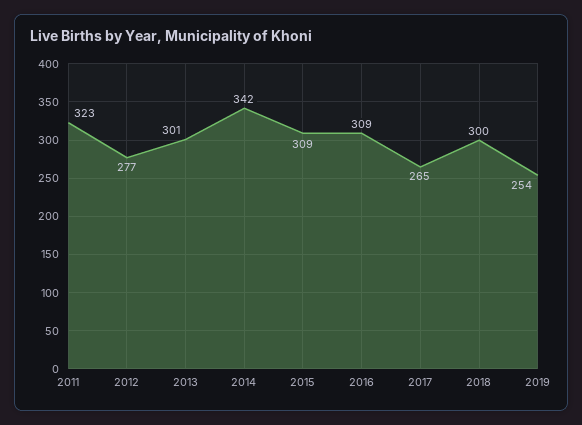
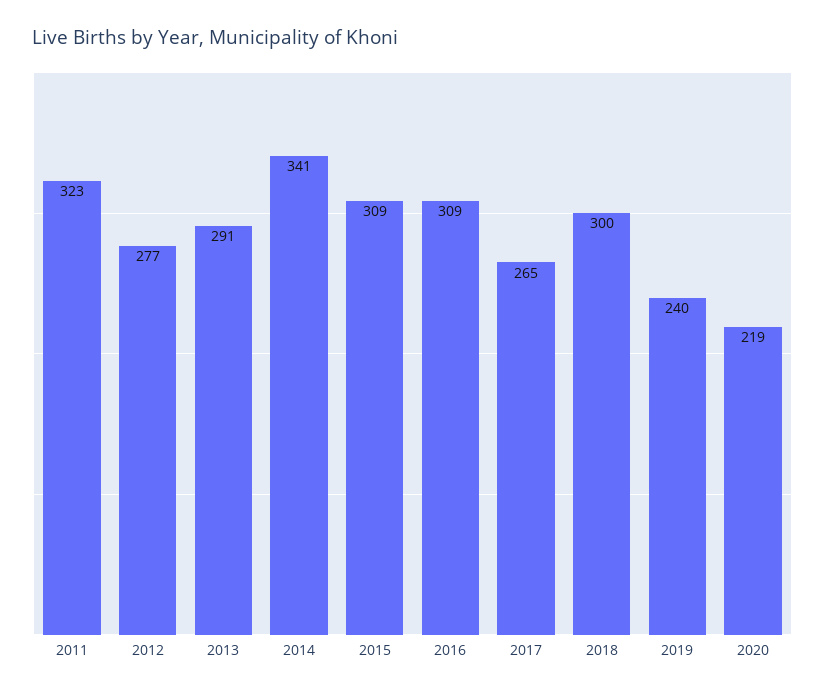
2013: 301 -> 291
2014: 342 -> 341
2019: 254 -> 240
2020: none -> 219

